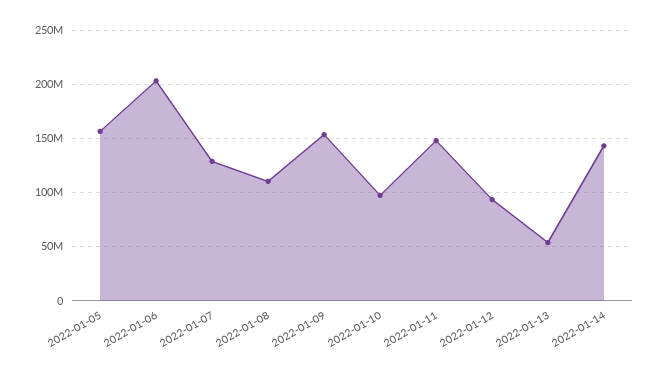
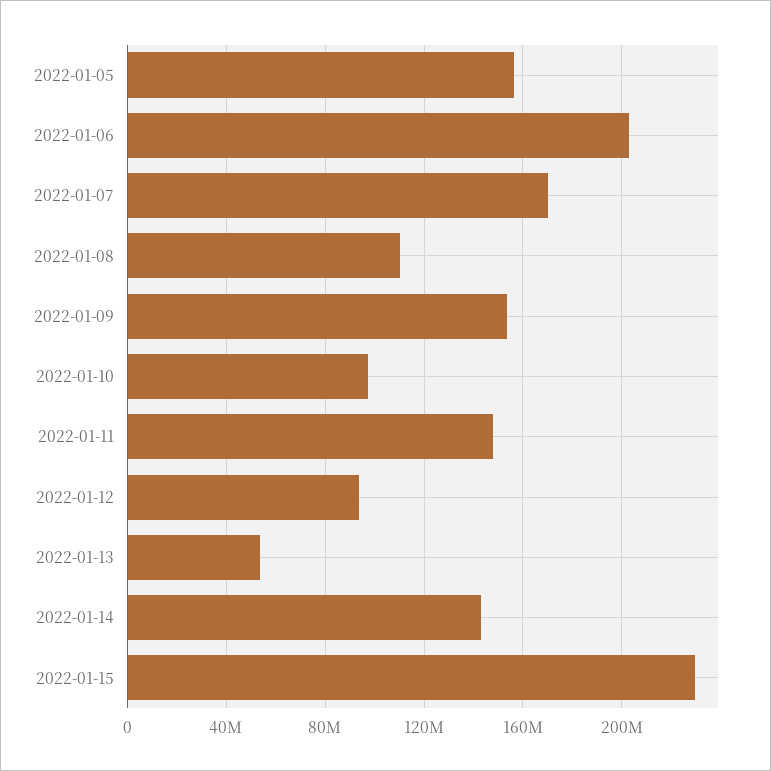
2022-01-07: 130000000 -> 170000000
2022-01-15: none -> 230000000

